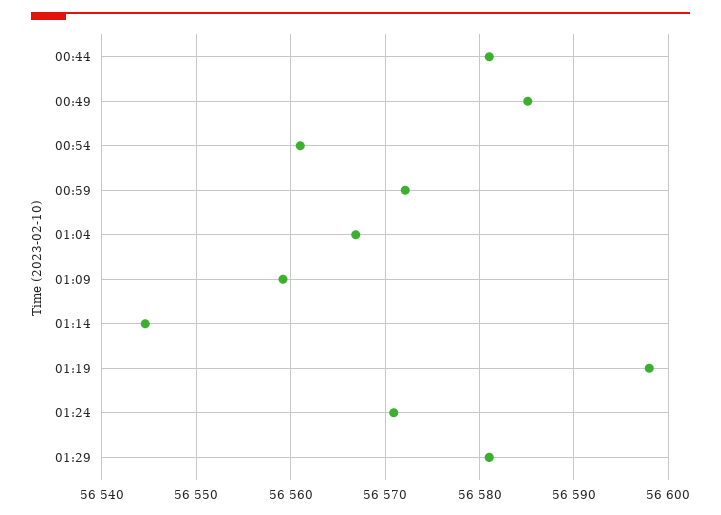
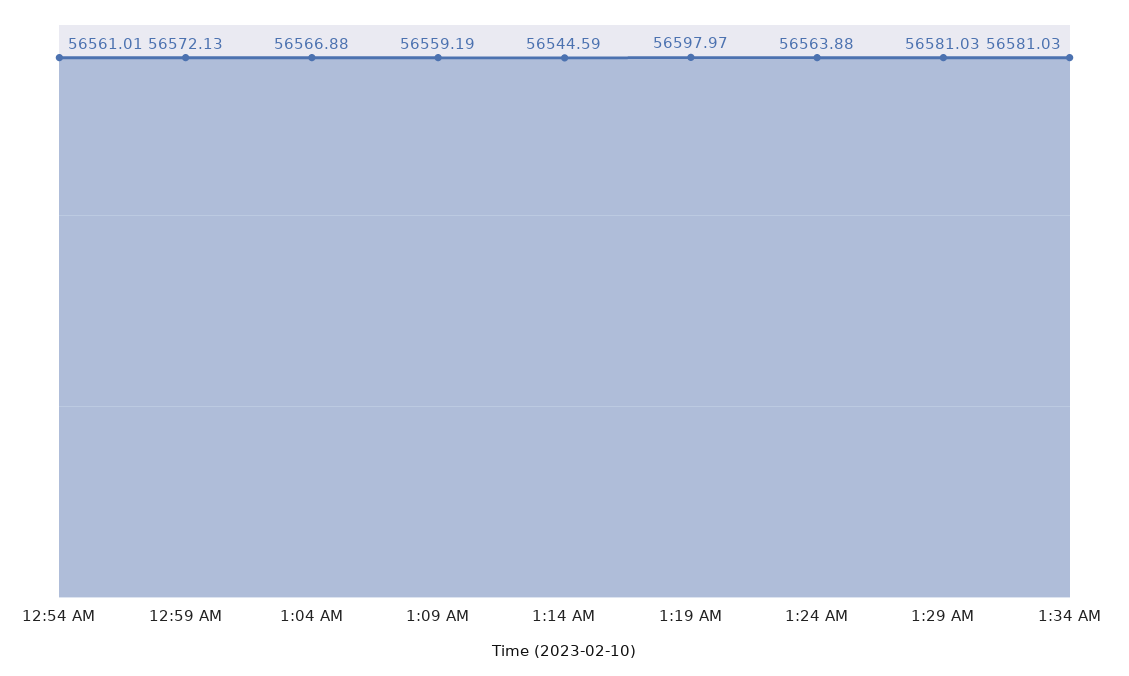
00:44: 56581 -> none
00:49: 56585 -> none
01:24: 56571 -> 56563.88
1:34 AM: none -> 56581.03

